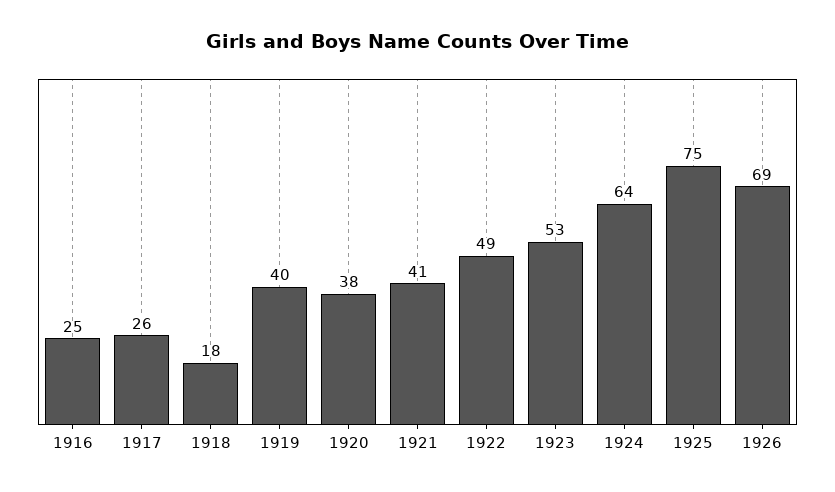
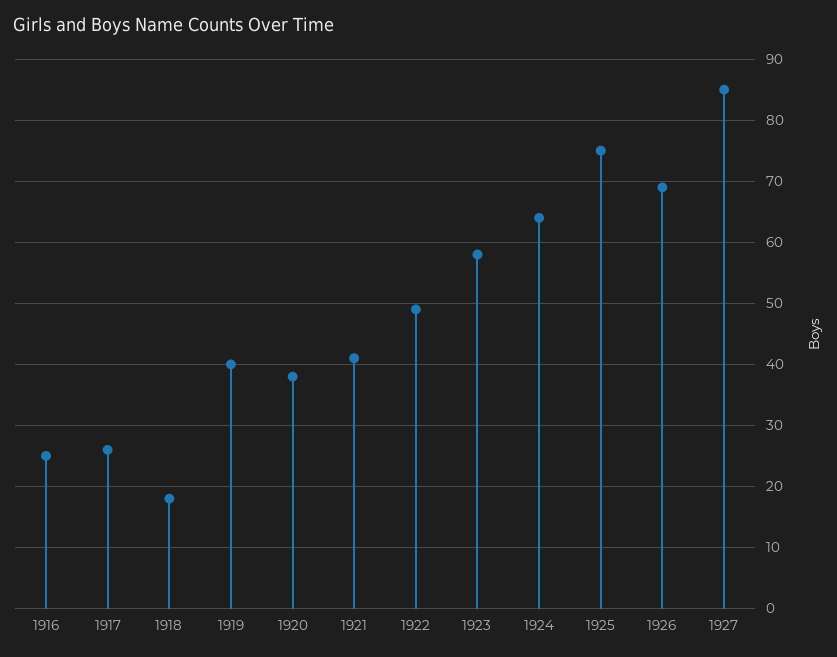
1923: 53 -> 58
1927: none -> 85

